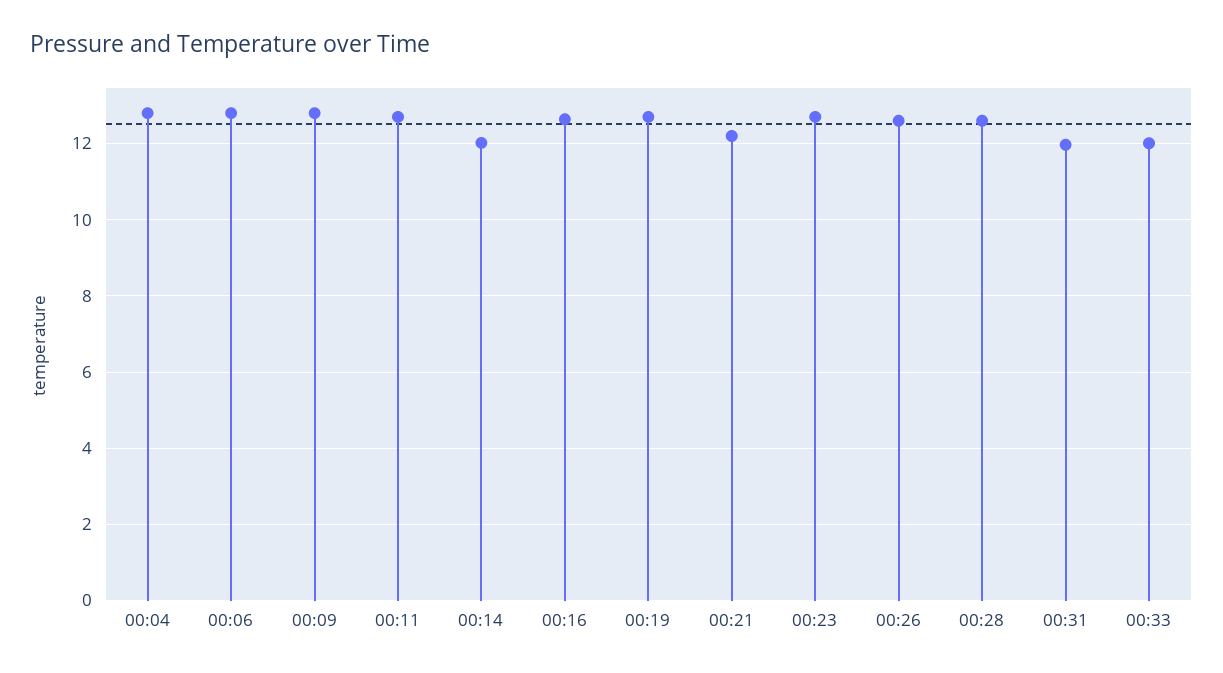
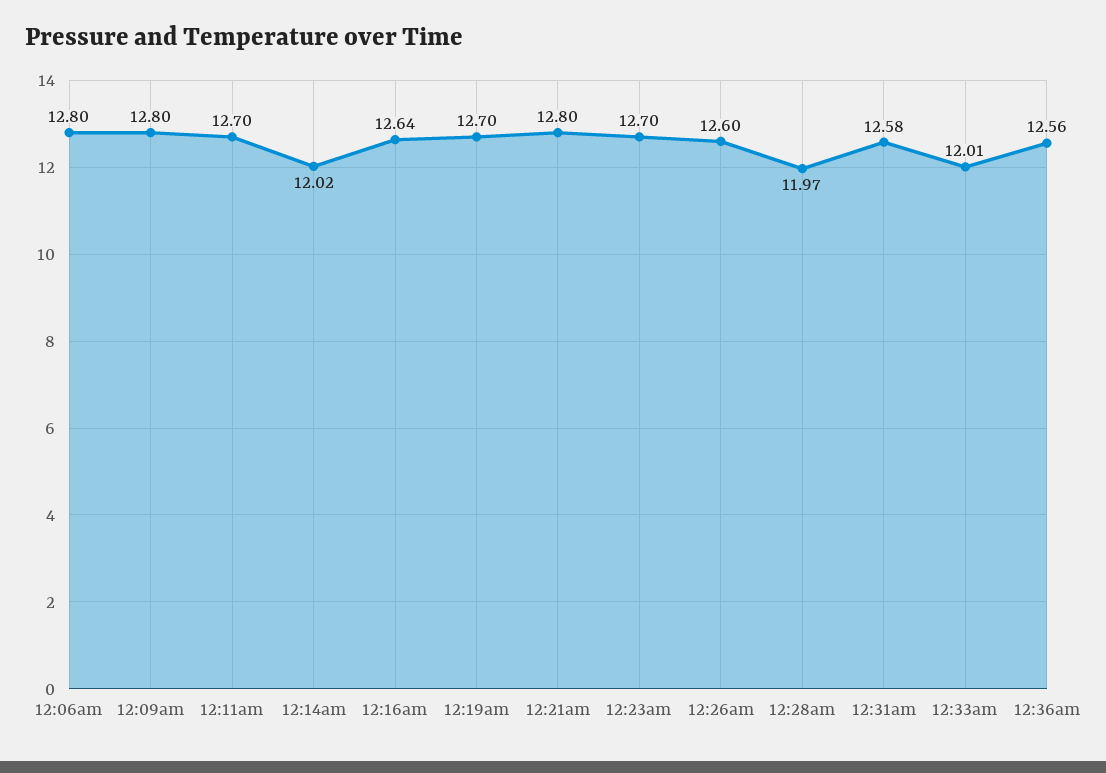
00:04: 12.8 -> none
00:21: 12.2 -> 12.8
00:28: 12.6 -> 11.97
00:31: 12 -> 12.58
12:36am: none -> 12.56

